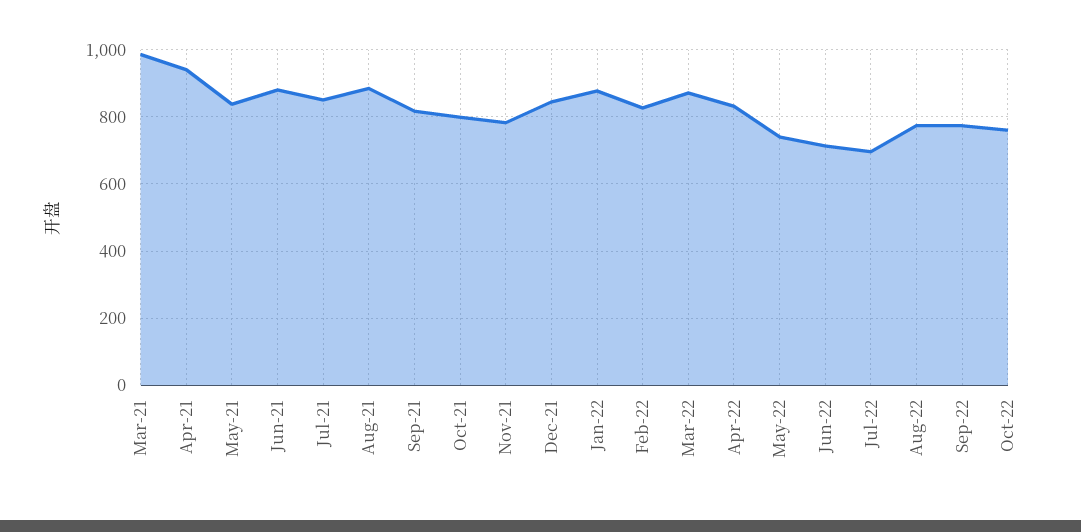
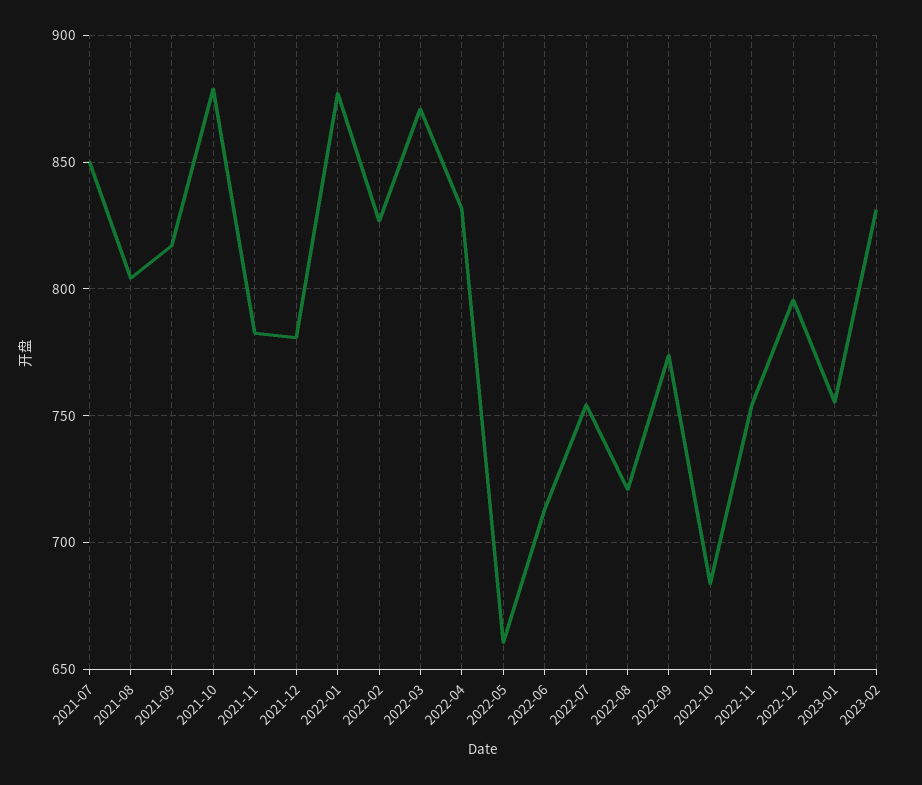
Mar-21: 980 -> none
Apr-21: 940 -> none
May-21: 840 -> none
Jun-21: 880 -> none
Aug-21: 880 -> 805
Oct-21: 800 -> 880
Dec-21: 840 -> 780
May-22: 740 -> 660
Jul-22: 700 -> 755
Aug-22: 780 -> 720
Oct-22: 760 -> 685
2022-11: none -> 755
2022-12: none -> 795
2023-01: none -> 755
2023-02: none -> 830

